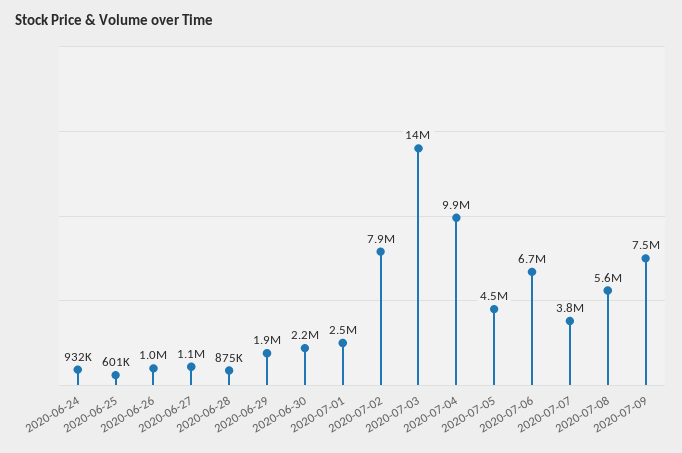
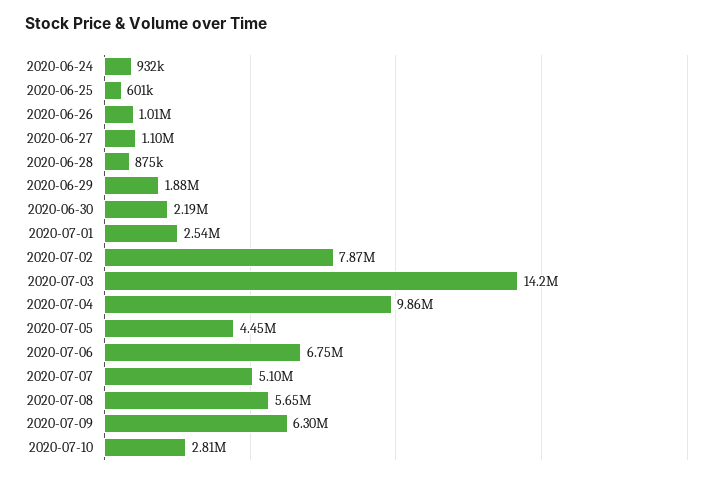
2020-07-07: 3800000 -> 5100000
2020-07-09: 7500000 -> 6300000
2020-07-10: none -> 2810000

